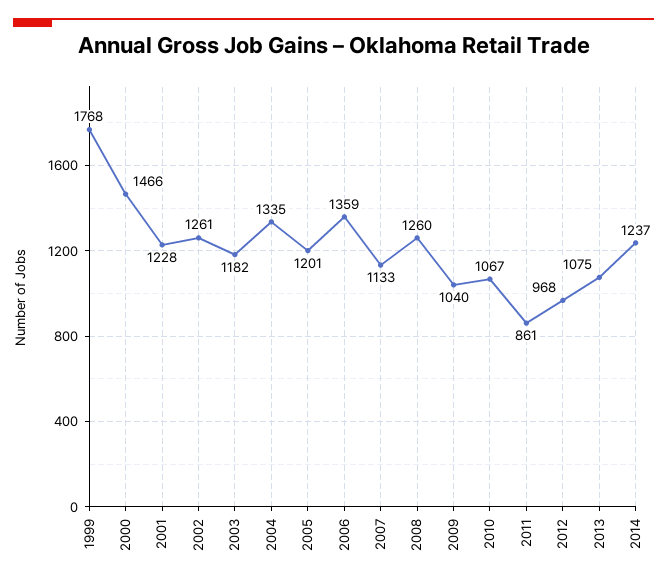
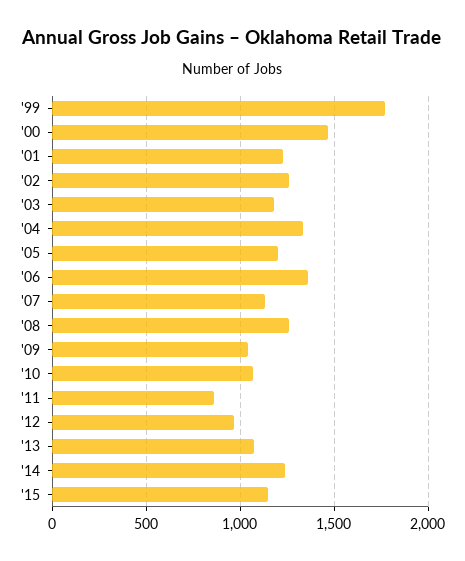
'15: none -> 1150

